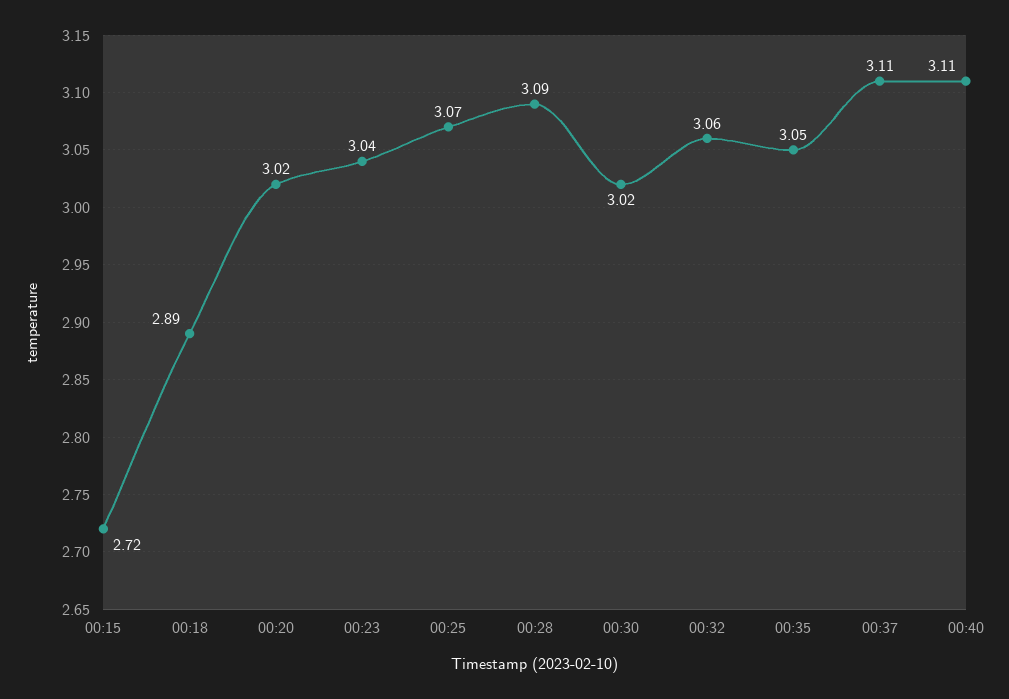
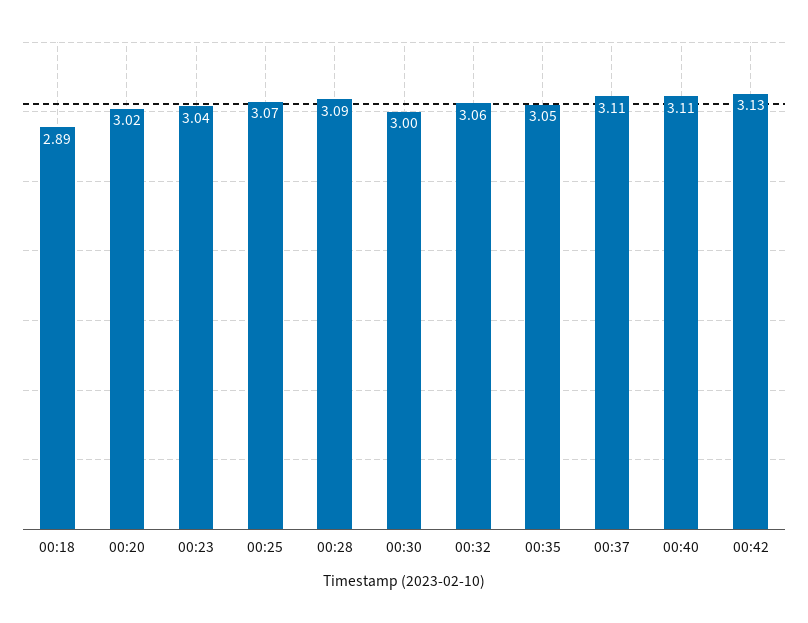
00:15: 2.72 -> none
00:30: 3.02 -> 3
00:42: none -> 3.13

